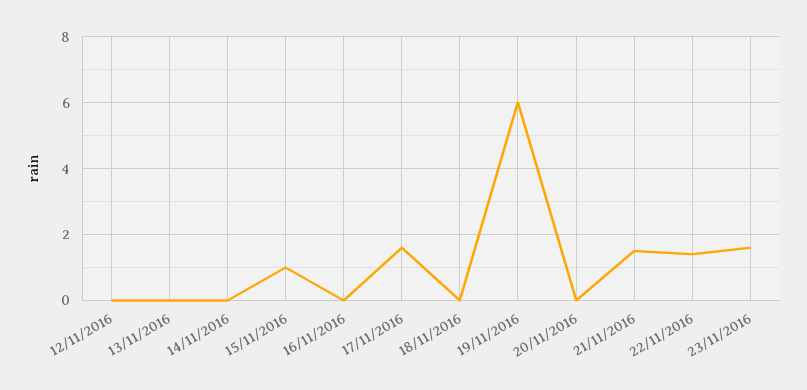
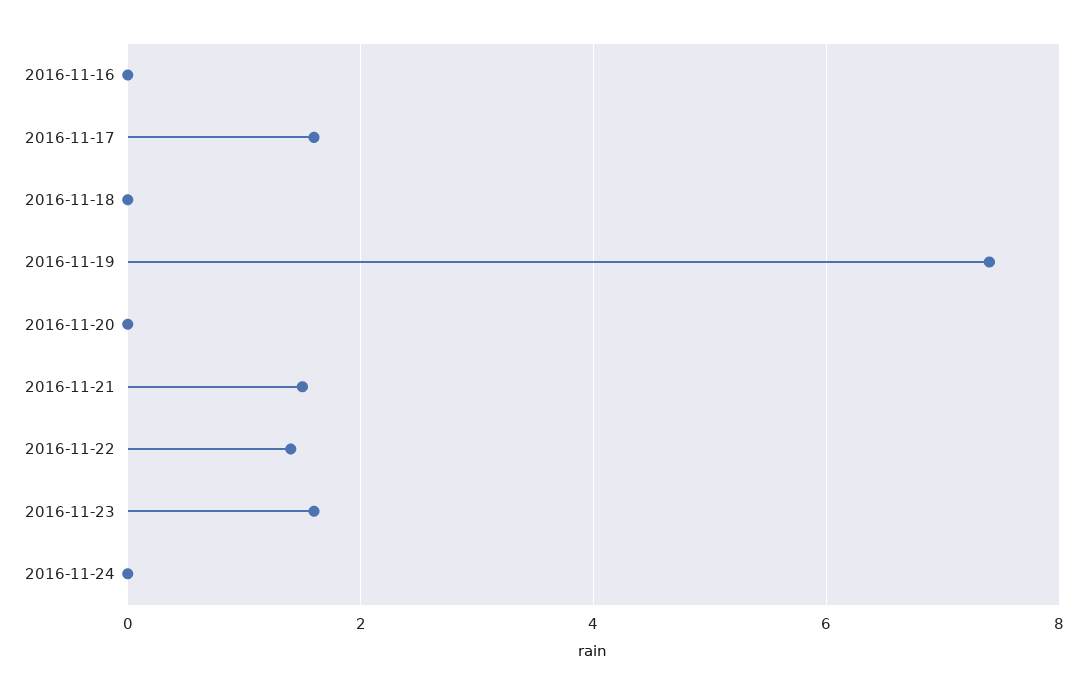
12/11/2016: 0 -> none
13/11/2016: 0 -> none
14/11/2016: 0 -> none
15/11/2016: 1 -> none
19/11/2016: 6 -> 7.5
2016-11-24: none -> 0

